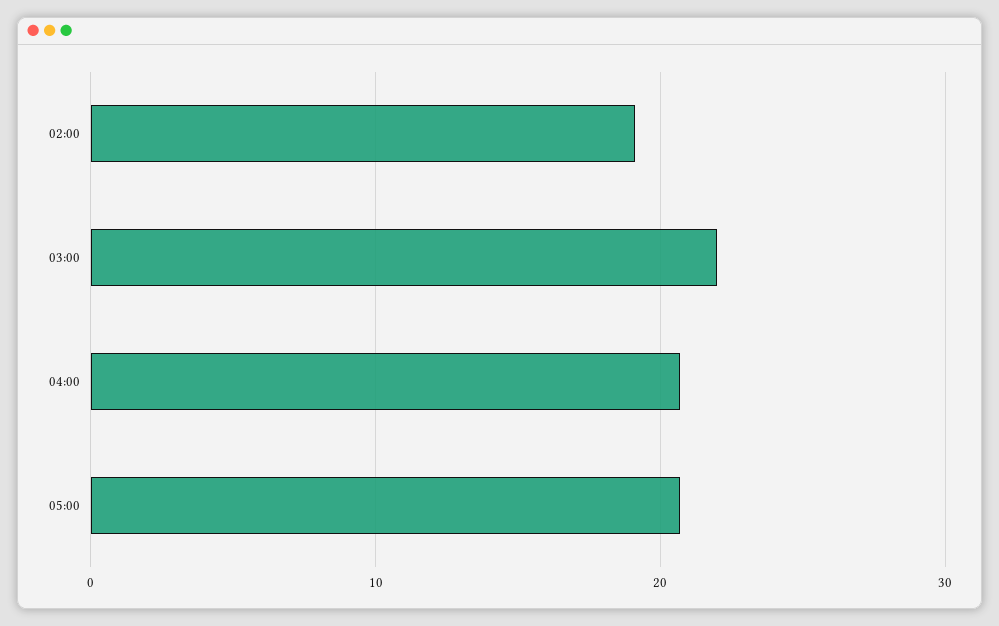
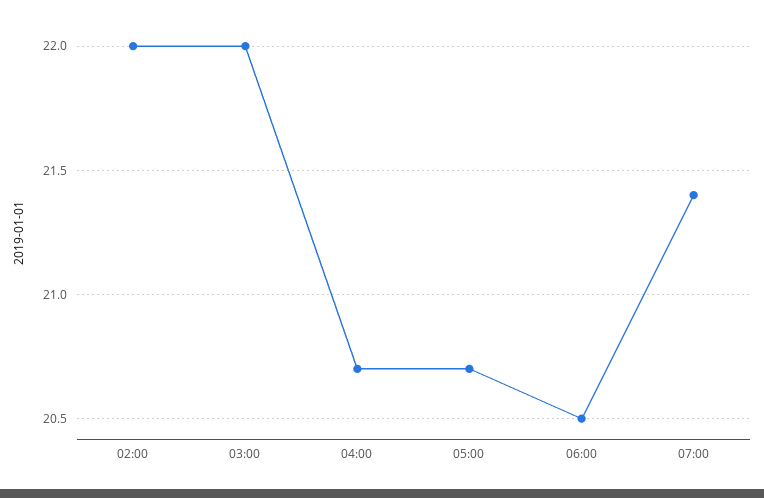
02:00: 19 -> 22
06:00: none -> 20.5
07:00: none -> 21.4

